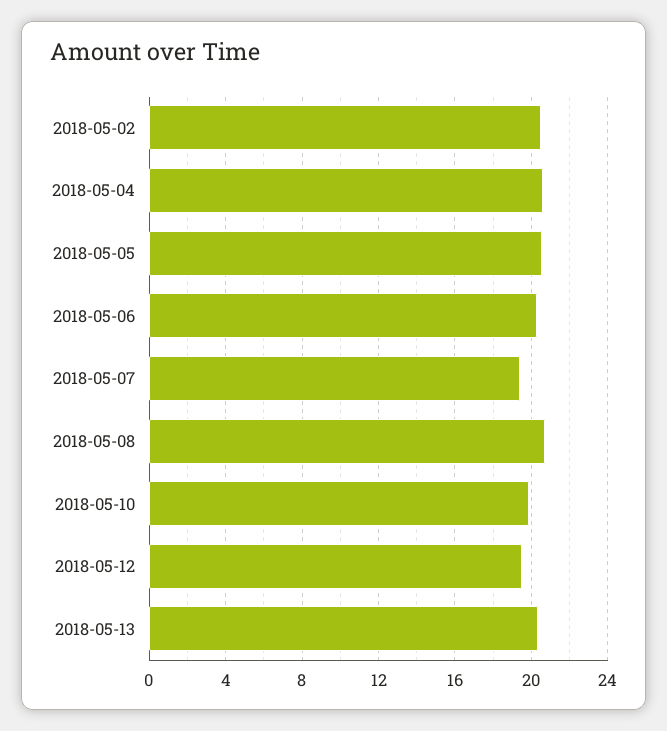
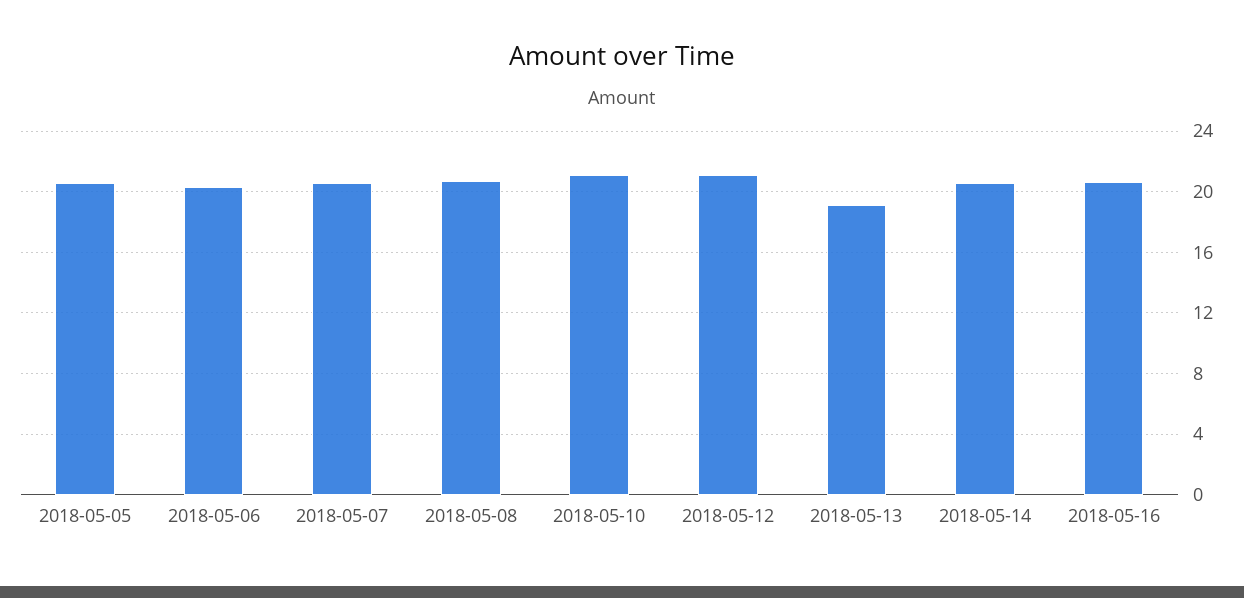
2018-05-02: 20.5 -> none
2018-05-04: 20.5 -> none
2018-05-07: 19.5 -> 20.5
2018-05-10: 20 -> 21
2018-05-12: 19.5 -> 21
2018-05-13: 20.5 -> 19
2018-05-14: none -> 20.5
2018-05-16: none -> 20.5

